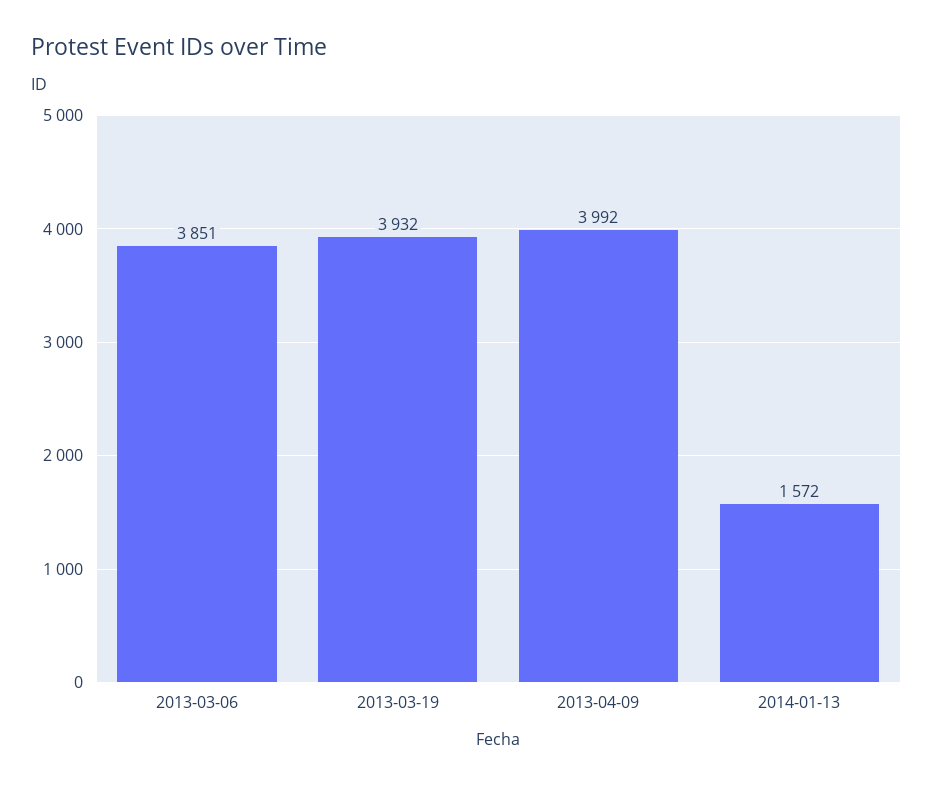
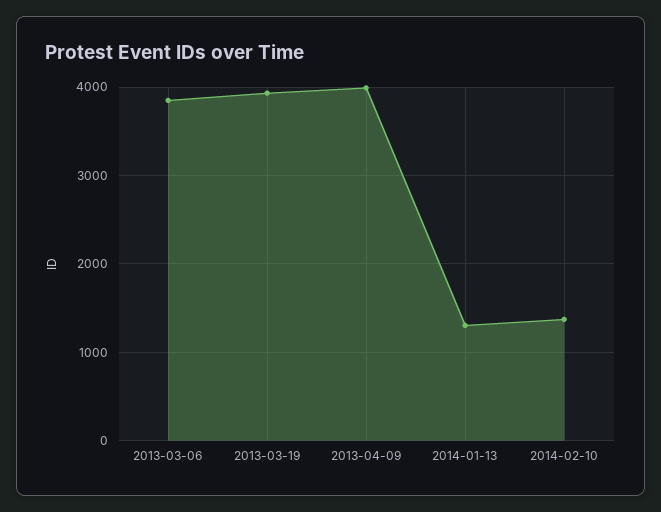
2014-01-13: 1572 -> 1300
2014-02-10: none -> 1400

